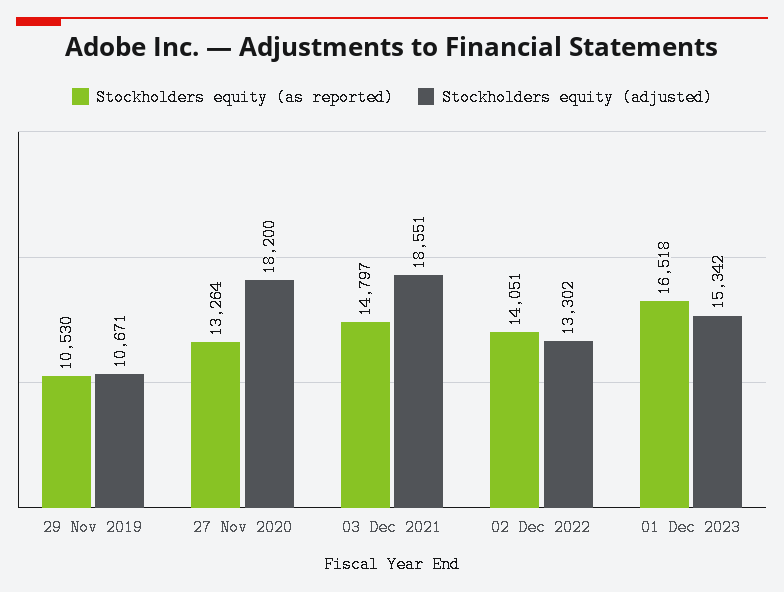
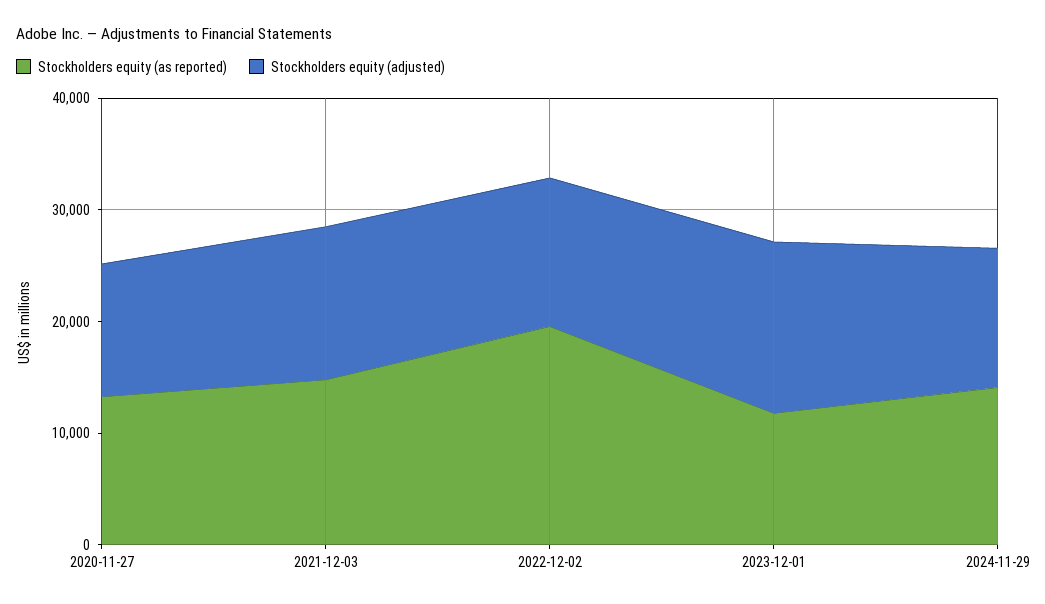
Stockholders equity (as reported), 29 Nov 2019: 10530 -> none
Stockholders equity (adjusted), 29 Nov 2019: 10671 -> none
Stockholders equity (adjusted), 27 Nov 2020: 18200 -> 12000
Stockholders equity (adjusted), 03 Dec 2021: 18551 -> 14000
Stockholders equity (as reported), 02 Dec 2022: 14051 -> 20000
Stockholders equity (as reported), 01 Dec 2023: 16518 -> 12000
Stockholders equity (as reported), 2024-11-29: none -> 14000
Stockholders equity (adjusted), 2024-11-29: none -> 12000

